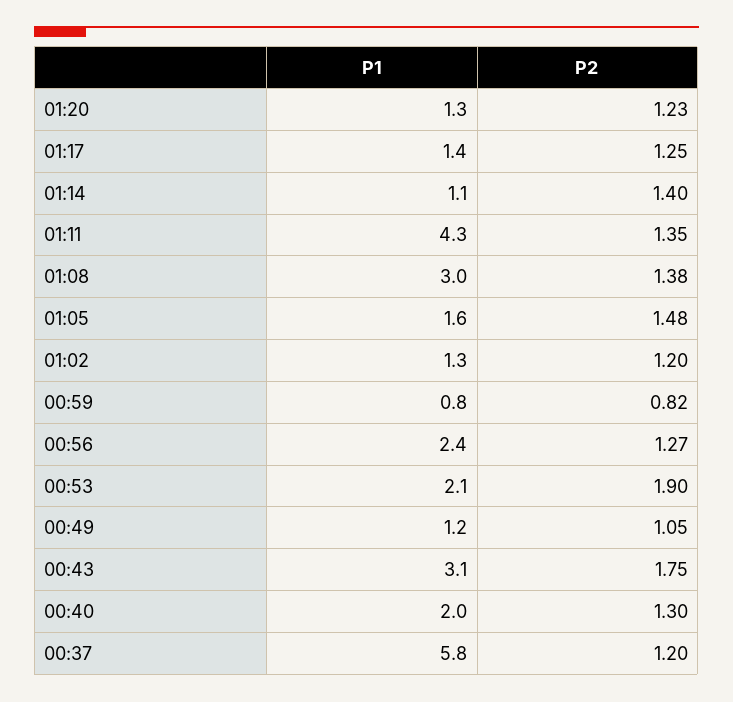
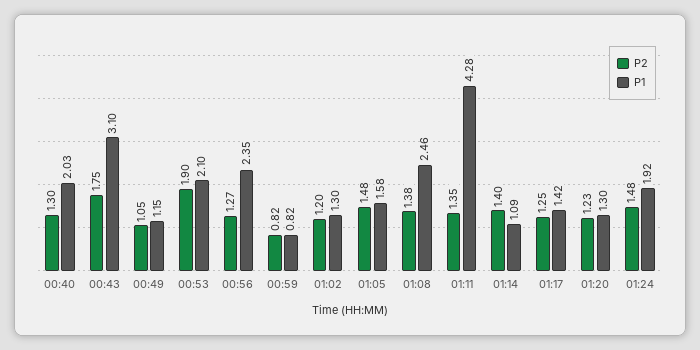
P1, 01:08: 3 -> 2.46
P1, 00:37: 5.8 -> none
P2, 00:37: 1.2 -> none
P2, 01:24: none -> 1.48
P1, 01:24: none -> 1.92

